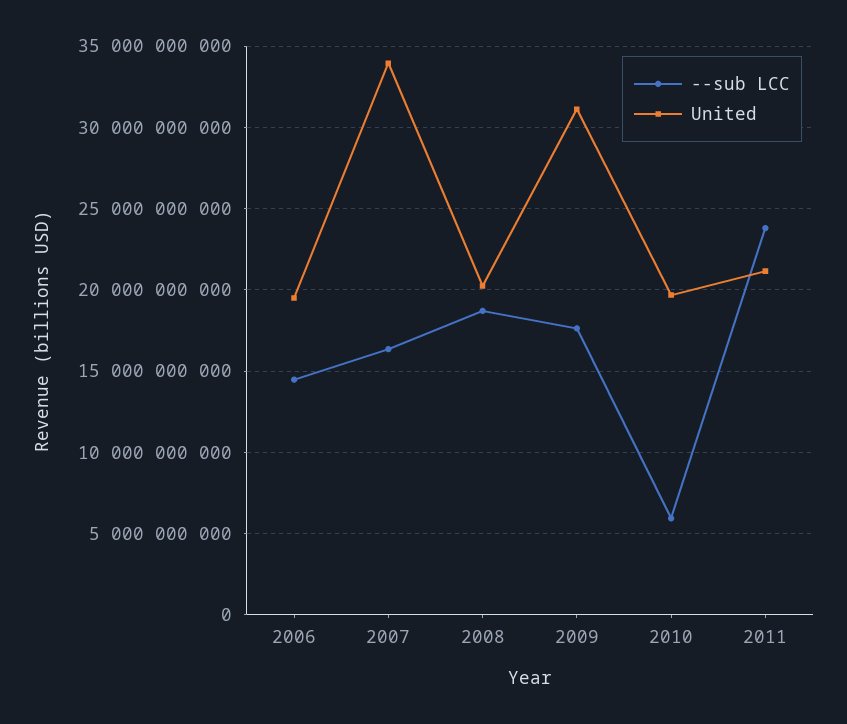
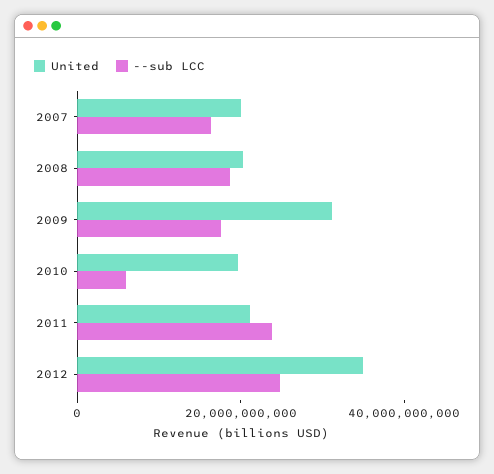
--sub LCC, 2006: 14500000000 -> none
United, 2006: 19500000000 -> none
United, 2007: 34000000000 -> 20000000000
United, 2012: none -> 35000000000
--sub LCC, 2012: none -> 25000000000

